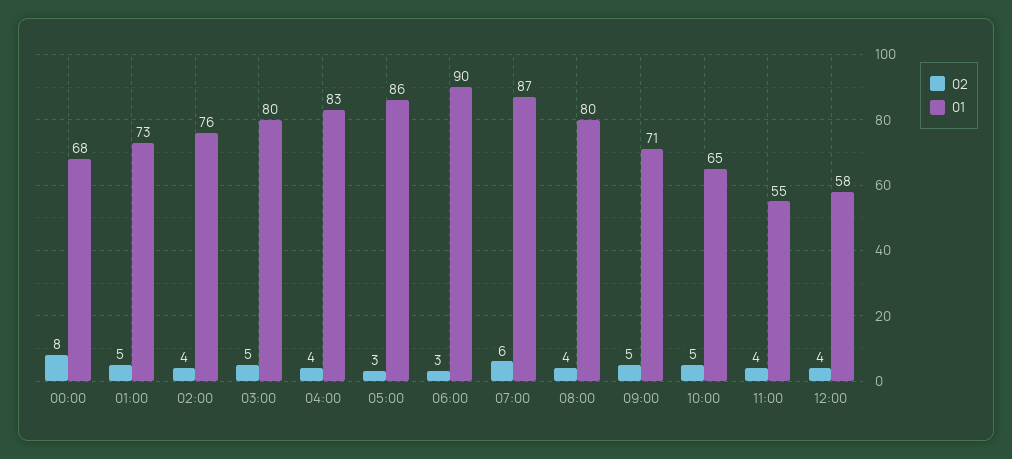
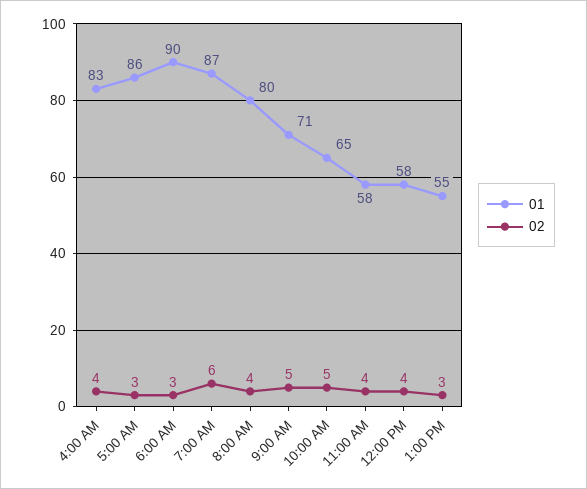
02, 00:00: 8 -> none
01, 00:00: 68 -> none
02, 01:00: 5 -> none
01, 01:00: 73 -> none
02, 02:00: 4 -> none
01, 02:00: 76 -> none
02, 03:00: 5 -> none
01, 03:00: 80 -> none
01, 11:00: 55 -> 58
01, 1:00 PM: none -> 55
02, 1:00 PM: none -> 3

